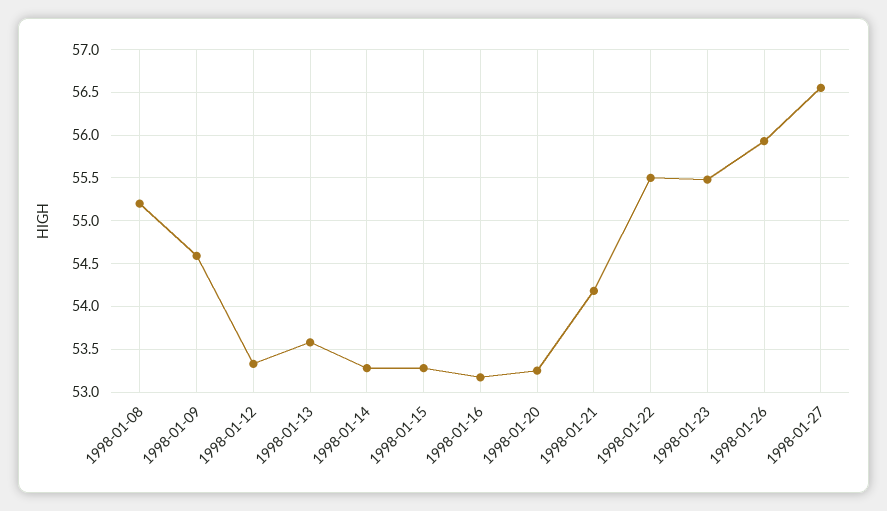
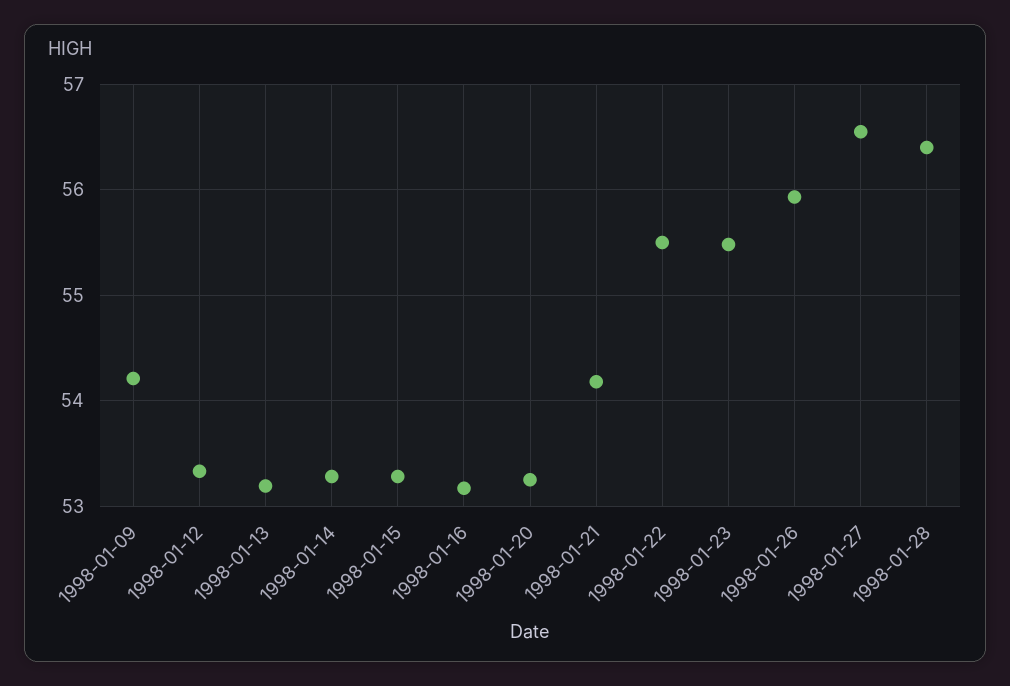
1998-01-08: 55.2 -> none
1998-01-09: 54.6 -> 54.2
1998-01-13: 53.6 -> 53.2
1998-01-28: none -> 56.4

